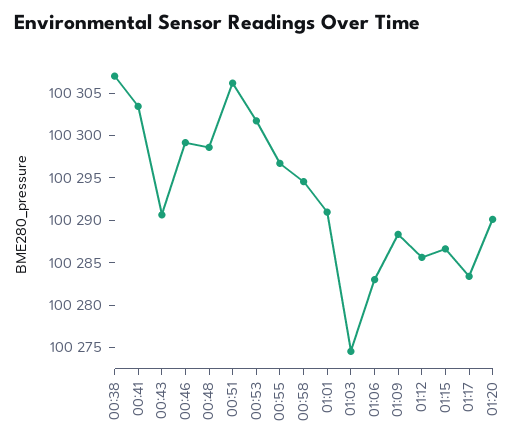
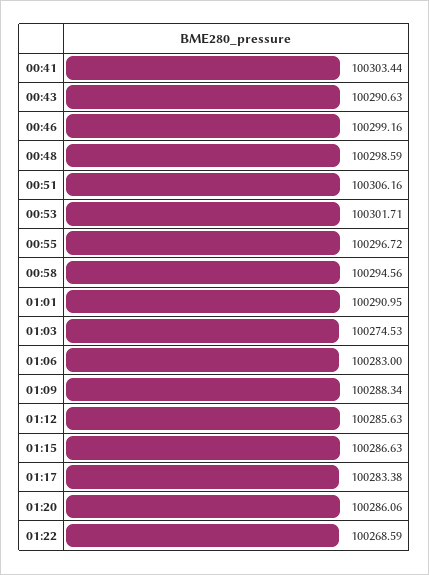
00:38: 100307 -> none
01:20: 100290 -> 100286.06
01:22: none -> 100268.59

